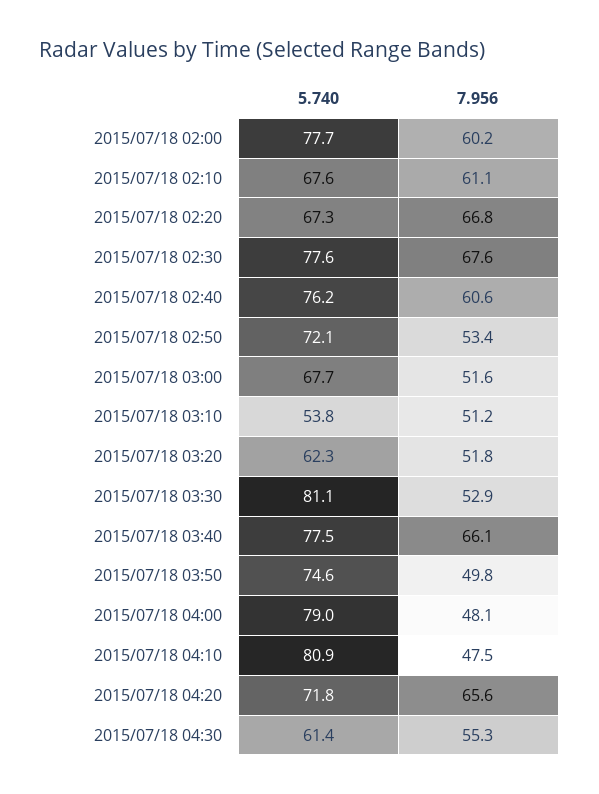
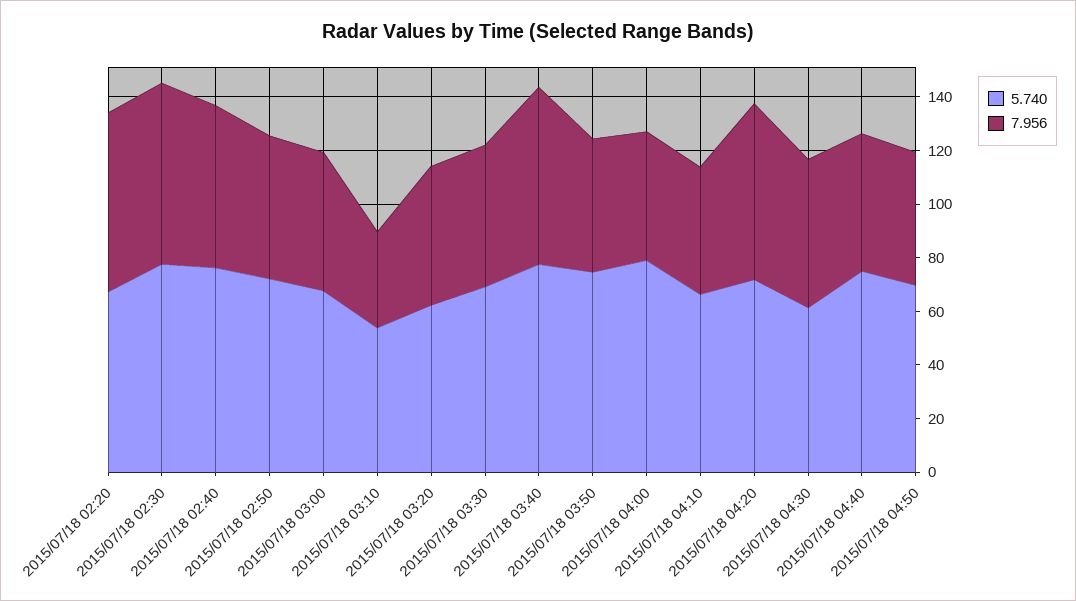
5.740, 2015/07/18 02:00: 77.7 -> none
7.956, 2015/07/18 02:00: 60.2 -> none
5.740, 2015/07/18 02:10: 67.6 -> none
7.956, 2015/07/18 02:10: 61.1 -> none
7.956, 2015/07/18 03:10: 51.2 -> 35
5.740, 2015/07/18 03:30: 81.1 -> 70
5.740, 2015/07/18 04:10: 80.9 -> 65
5.740, 2015/07/18 04:40: none -> 75
7.956, 2015/07/18 04:40: none -> 50
5.740, 2015/07/18 04:50: none -> 70
7.956, 2015/07/18 04:50: none -> 50

